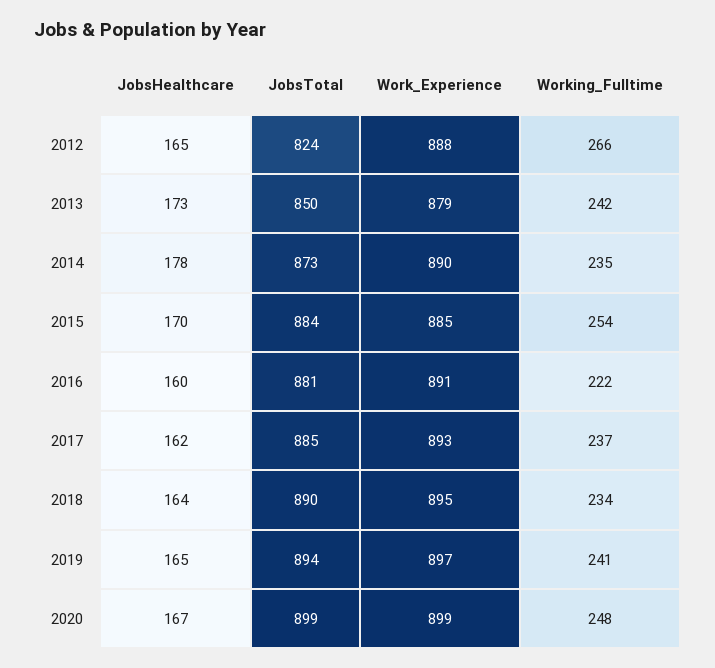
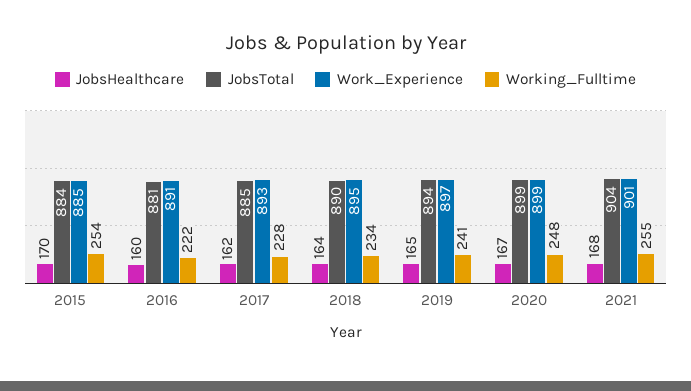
JobsHealthcare, 2012: 165 -> none
JobsTotal, 2012: 824 -> none
Work_Experience, 2012: 888 -> none
Working_Fulltime, 2012: 266 -> none
JobsHealthcare, 2013: 173 -> none
JobsTotal, 2013: 850 -> none
Work_Experience, 2013: 879 -> none
Working_Fulltime, 2013: 242 -> none
JobsHealthcare, 2014: 178 -> none
JobsTotal, 2014: 873 -> none
Work_Experience, 2014: 890 -> none
Working_Fulltime, 2014: 235 -> none
Working_Fulltime, 2017: 237 -> 228
JobsHealthcare, 2021: none -> 168
JobsTotal, 2021: none -> 904
Work_Experience, 2021: none -> 901
Working_Fulltime, 2021: none -> 255

